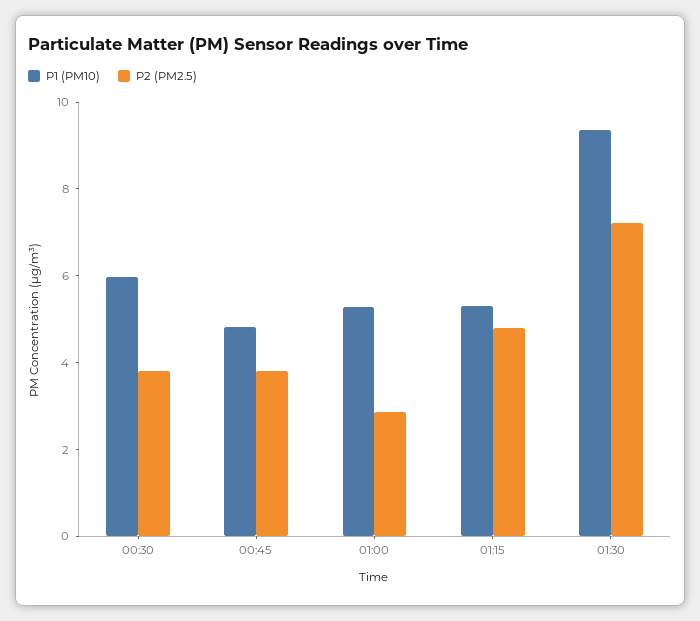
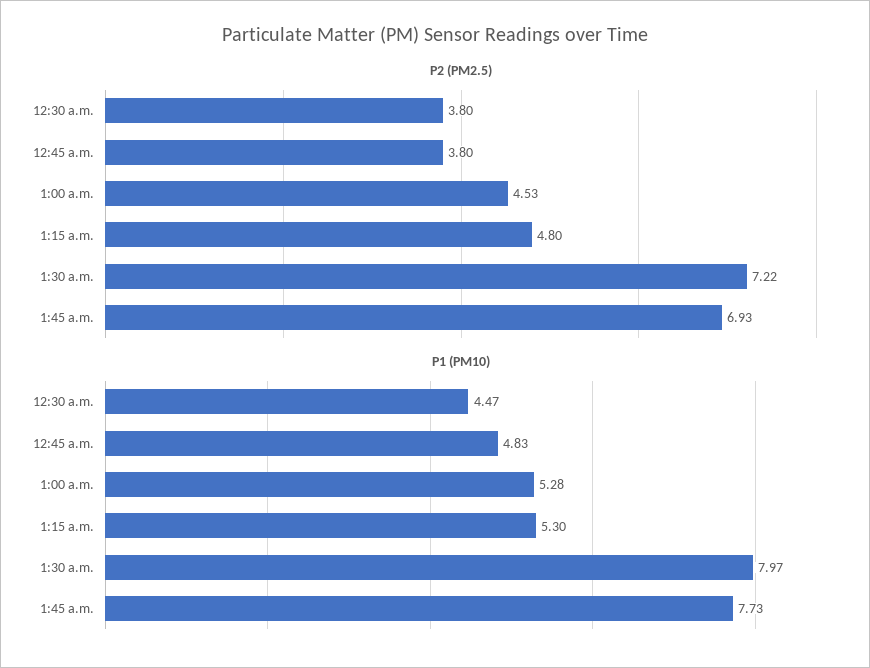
P1 (PM10), 00:30: 6 -> 4.47
P2 (PM2.5), 01:00: 3 -> 4.53
P1 (PM10), 01:30: 9.5 -> 7.97
P2 (PM2.5), 1:45 a.m.: none -> 6.93
P1 (PM10), 1:45 a.m.: none -> 7.73

